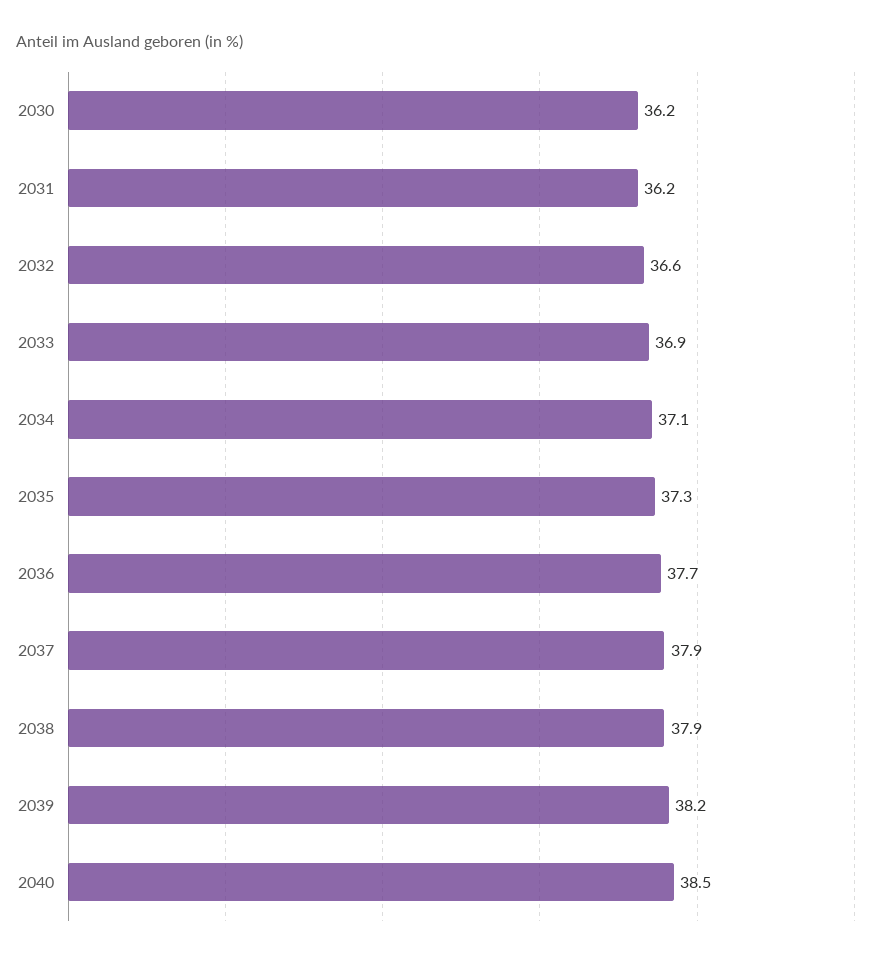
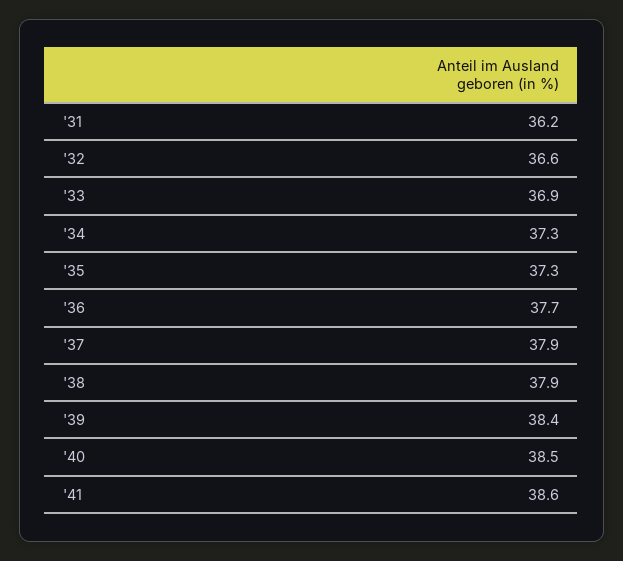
2030: 36.2 -> none
2034: 37.1 -> 37.3
2039: 38.2 -> 38.4
'41: none -> 38.6

